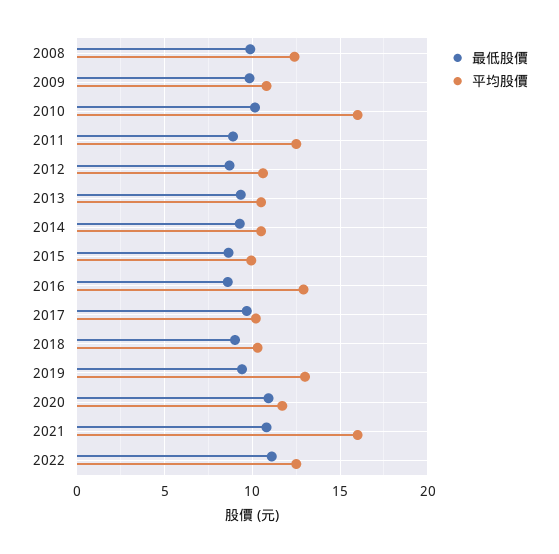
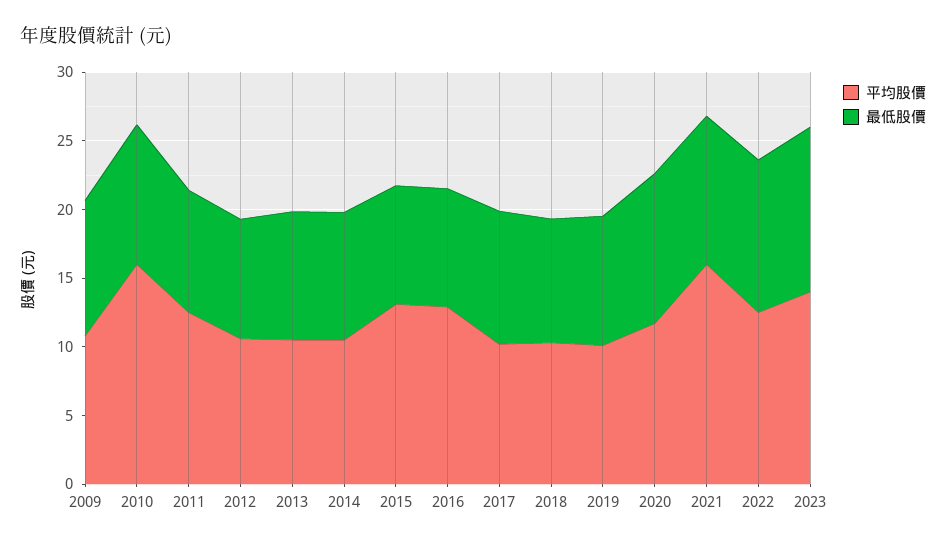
最低股價, 2008: 10 -> none
平均股價, 2008: 12.5 -> none
平均股價, 2015: 10 -> 13
平均股價, 2019: 13 -> 10
平均股價, 2023: none -> 14
最低股價, 2023: none -> 12

